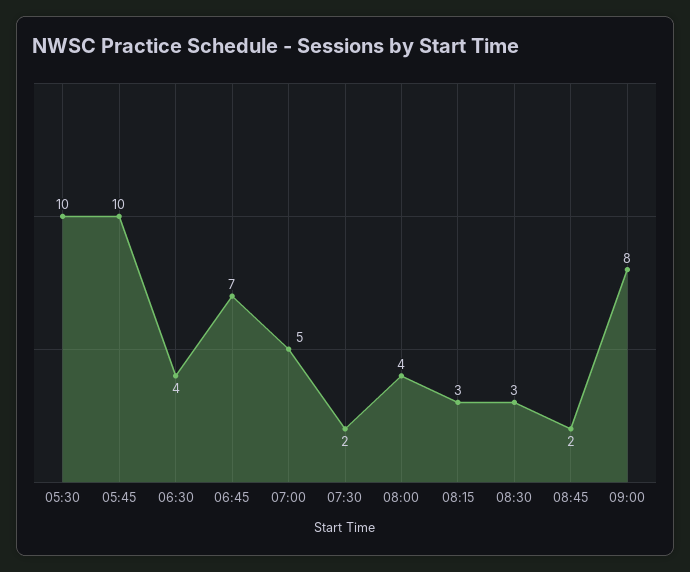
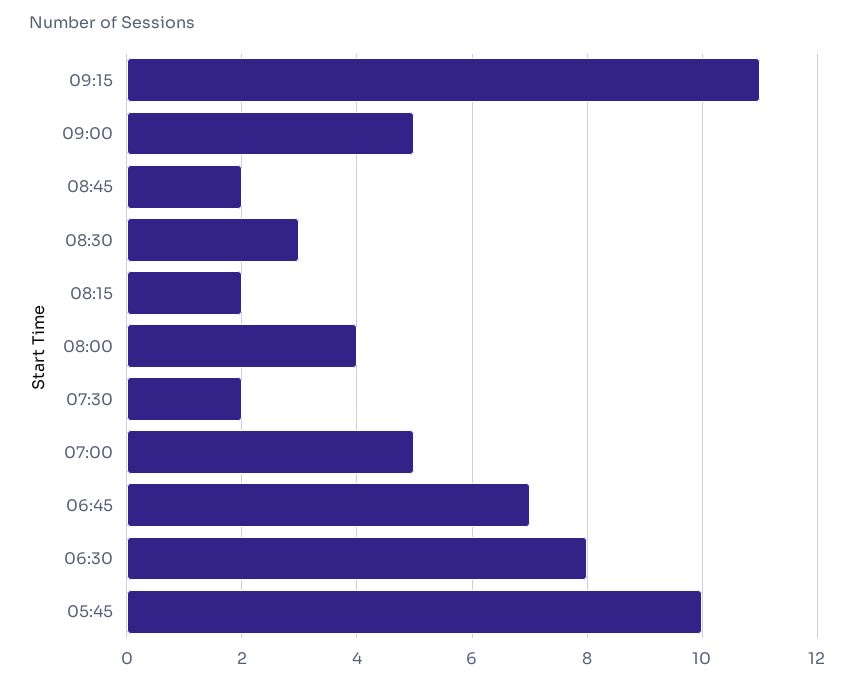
05:30: 10 -> none
06:30: 4 -> 8
08:15: 3 -> 2
09:00: 8 -> 5
09:15: none -> 11

